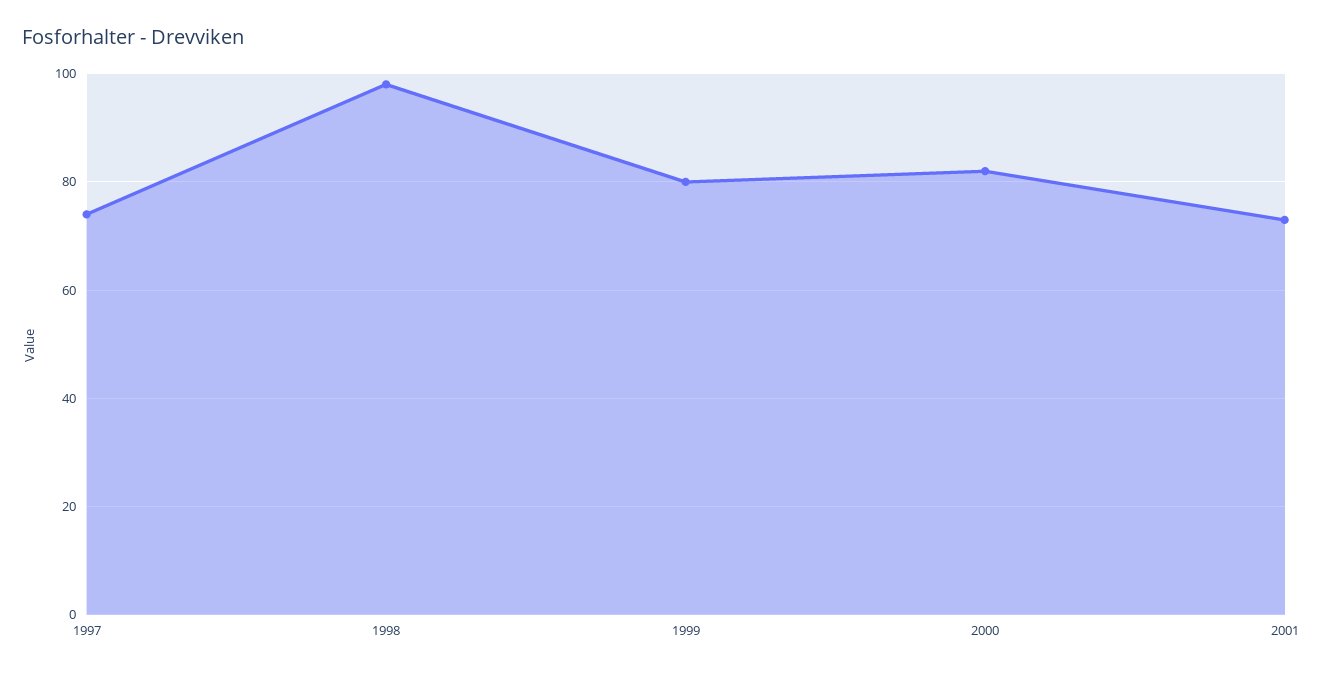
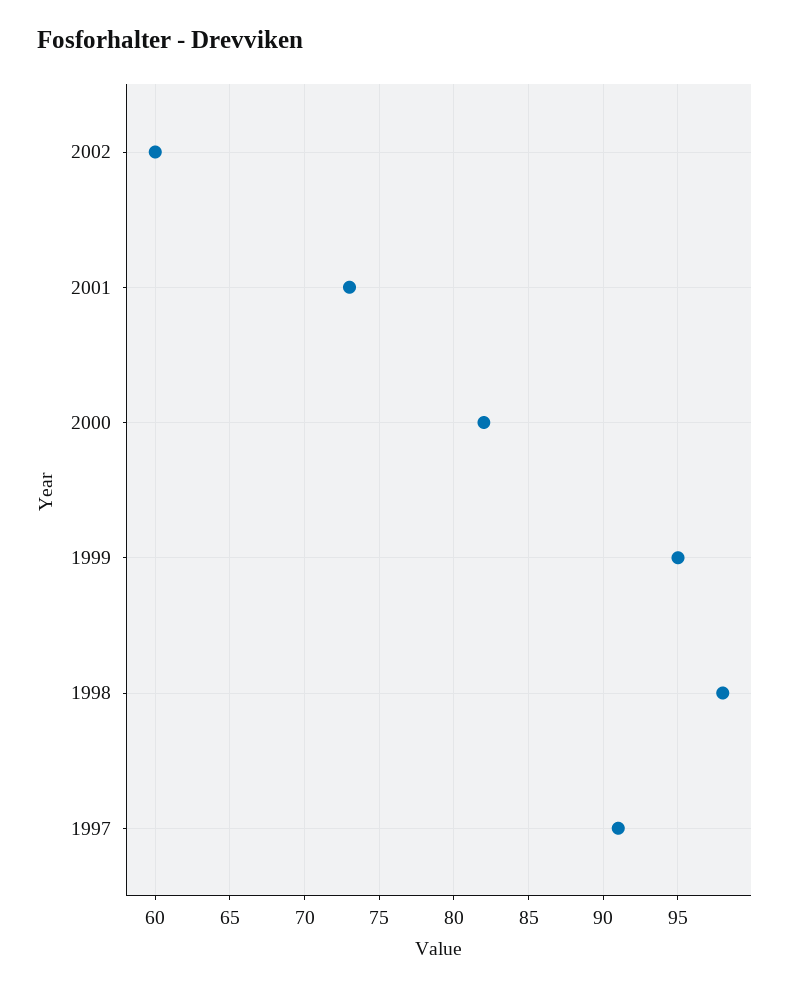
1997: 75 -> 91
1999: 80 -> 95
2002: none -> 60

